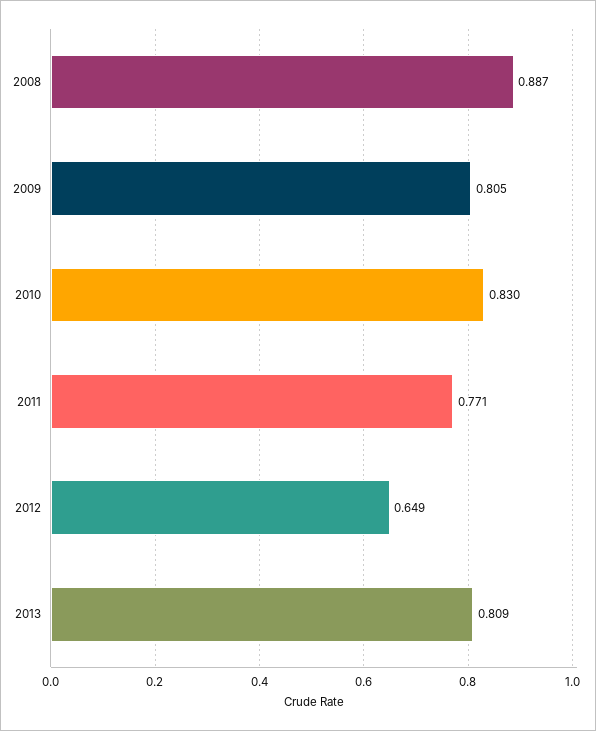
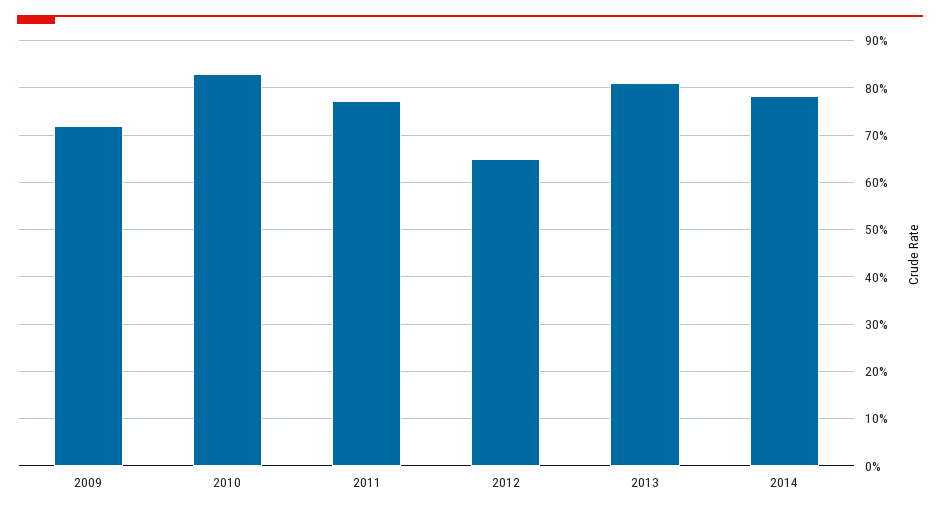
2008: 0.887 -> none
2009: 0.805 -> 0.72
2014: none -> 0.78

